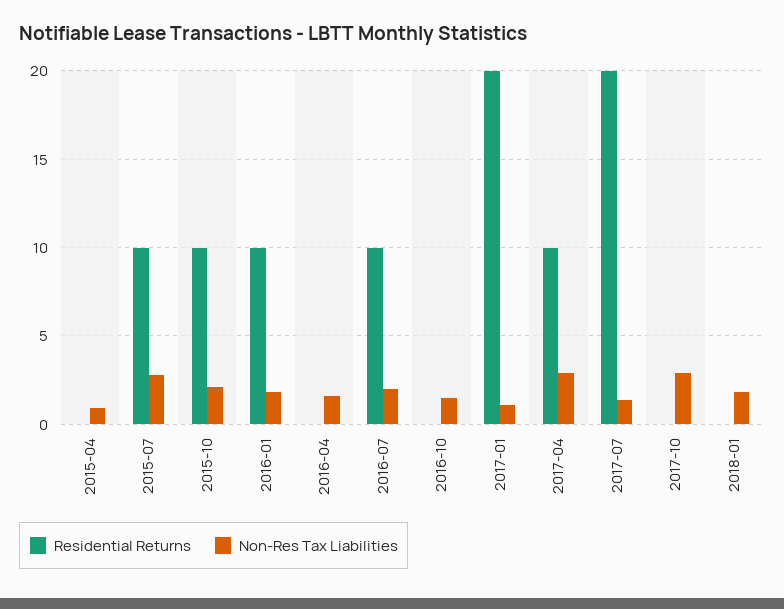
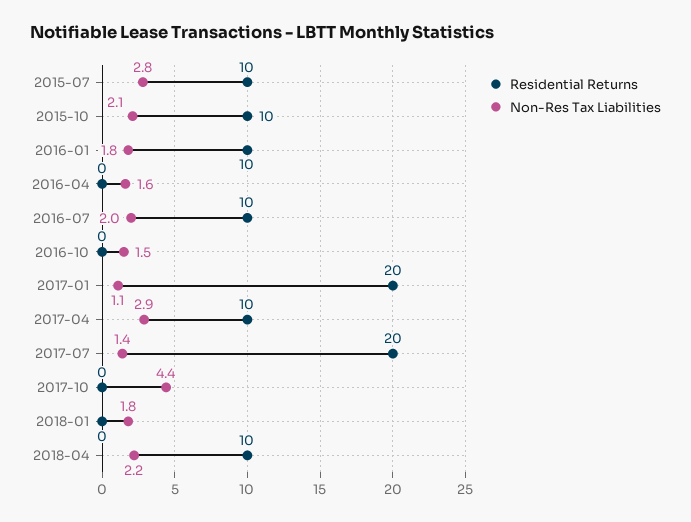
Residential Returns, 2015-04: 0 -> none
Non-Res Tax Liabilities, 2015-04: 1 -> none
Non-Res Tax Liabilities, 2017-10: 3 -> 4.4
Residential Returns, 2018-04: none -> 10
Non-Res Tax Liabilities, 2018-04: none -> 2.2

